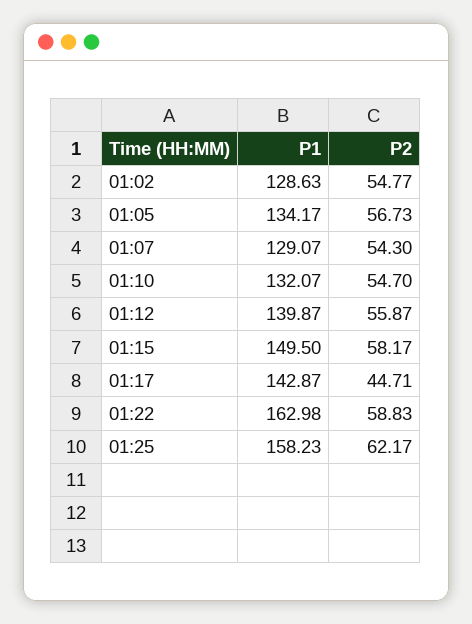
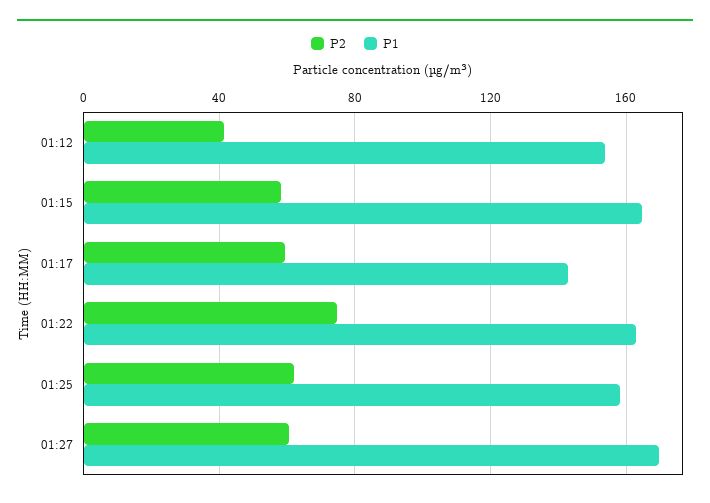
P1, 01:02: 128.63 -> none
P2, 01:02: 54.77 -> none
P1, 01:05: 134.17 -> none
P2, 01:05: 56.73 -> none
P1, 01:07: 129.07 -> none
P2, 01:07: 54.3 -> none
P1, 01:10: 132.07 -> none
P2, 01:10: 54.7 -> none
P1, 01:12: 139.87 -> 155
P2, 01:12: 55.87 -> 40
P1, 01:15: 149.5 -> 165
P2, 01:17: 44.71 -> 60
P2, 01:22: 58.83 -> 75
P2, 01:27: none -> 60
P1, 01:27: none -> 170

